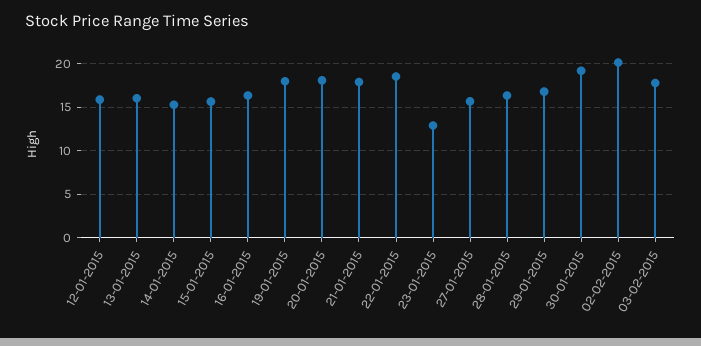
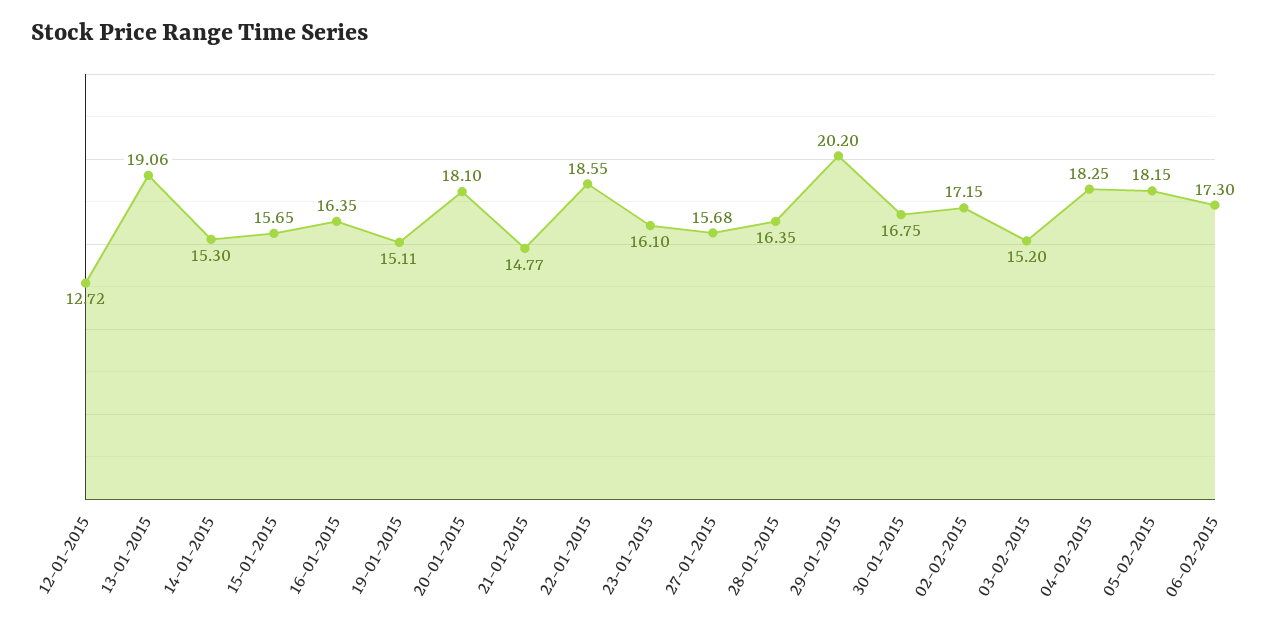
12-01-2015: 16 -> 12.72
13-01-2015: 16 -> 19.06
19-01-2015: 18 -> 15.11
21-01-2015: 18 -> 14.77
23-01-2015: 13 -> 16.1
29-01-2015: 17 -> 20.2
30-01-2015: 19 -> 16.75
02-02-2015: 20 -> 17.15
03-02-2015: 18 -> 15.2
04-02-2015: none -> 18.25
05-02-2015: none -> 18.15
06-02-2015: none -> 17.3

